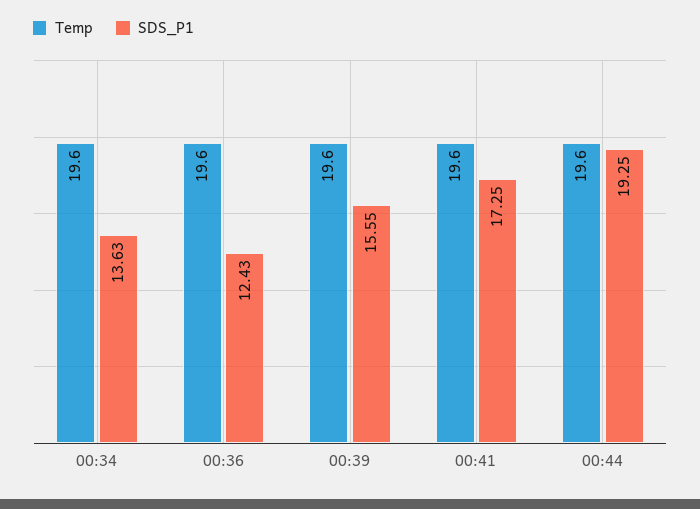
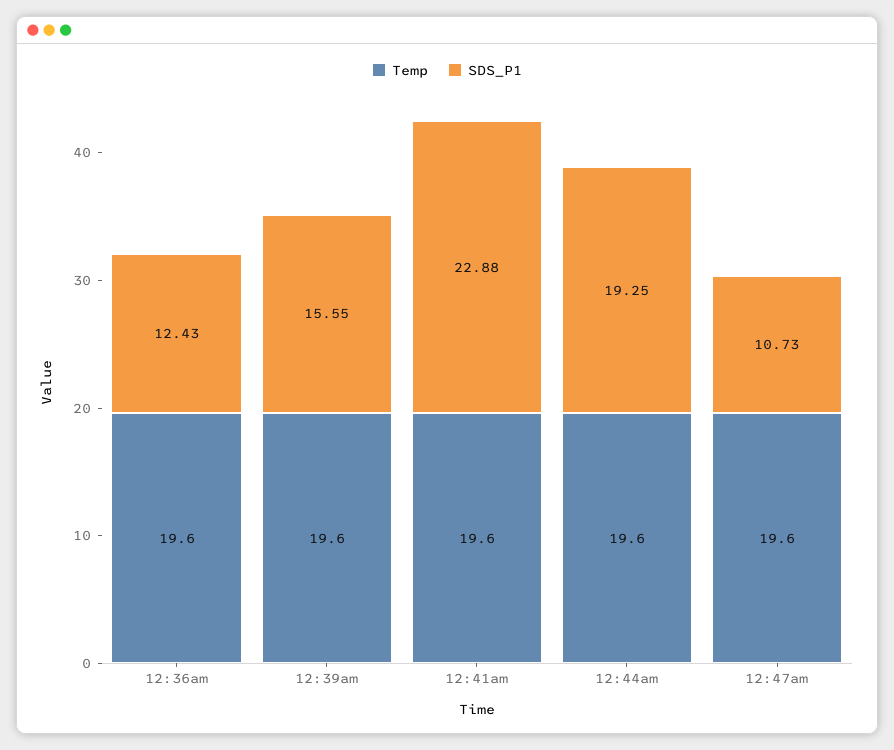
Temp, 00:34: 19.6 -> none
SDS_P1, 00:34: 13.63 -> none
SDS_P1, 00:41: 17.25 -> 22.88
Temp, 12:47am: none -> 19.6
SDS_P1, 12:47am: none -> 10.73

